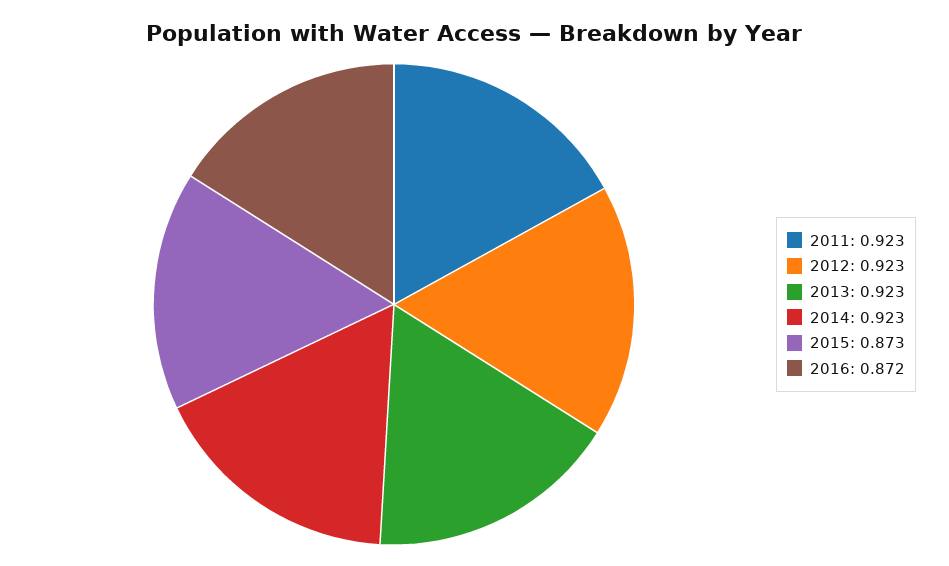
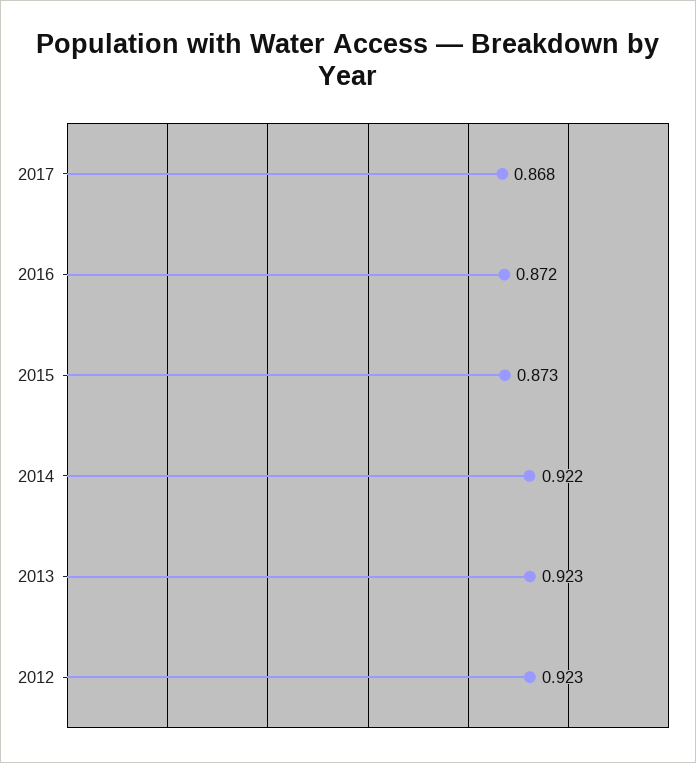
2011: 0.923 -> none
2014: 0.923 -> 0.922
2017: none -> 0.868

